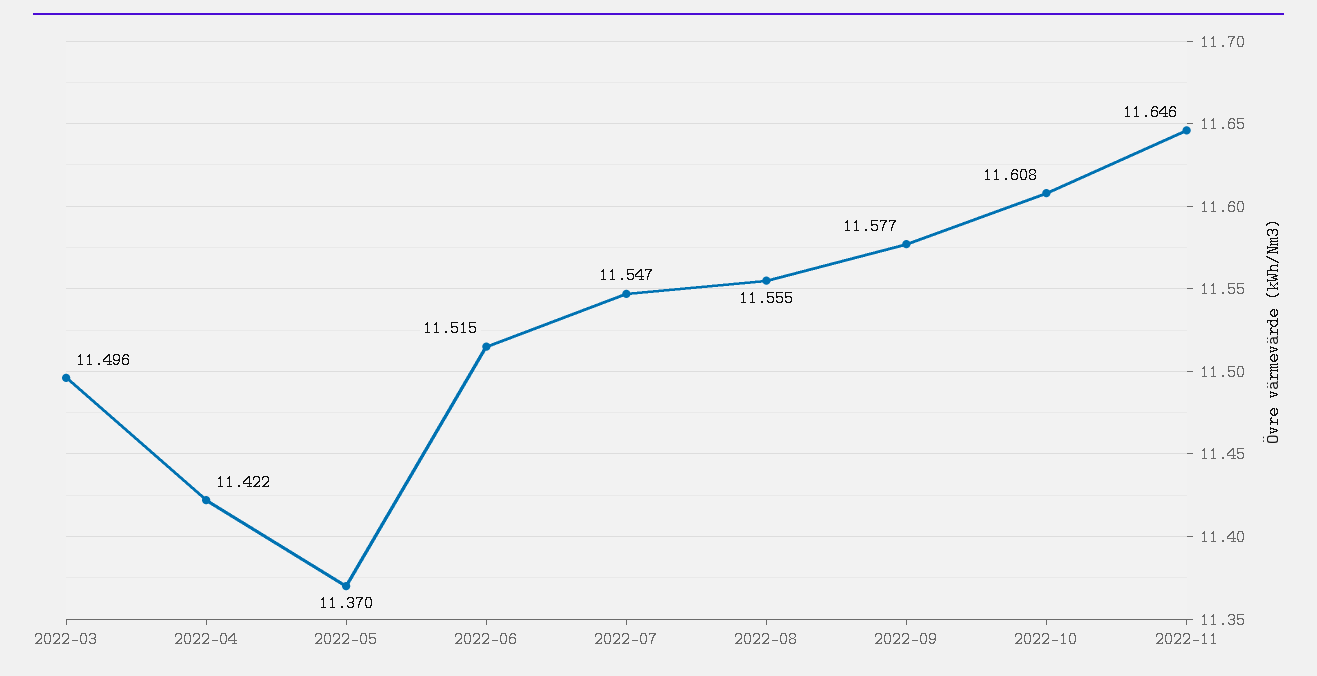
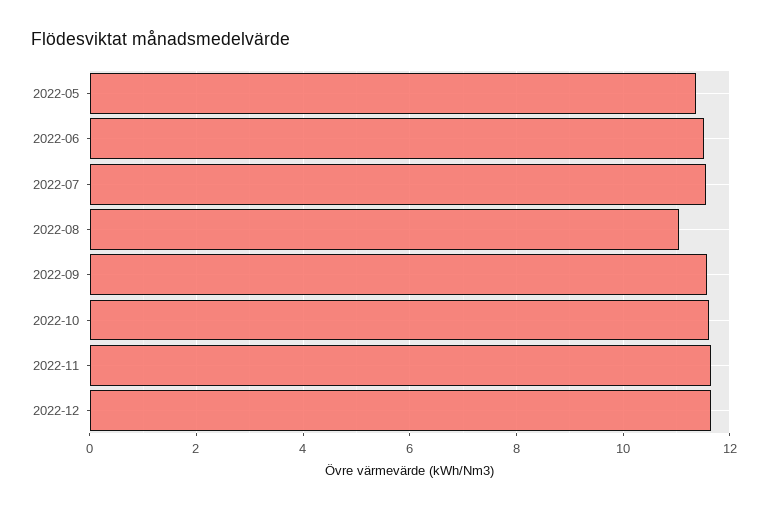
2022-03: 11.496 -> none
2022-04: 11.422 -> none
2022-08: 11.555 -> 11
2022-12: none -> 11.6

